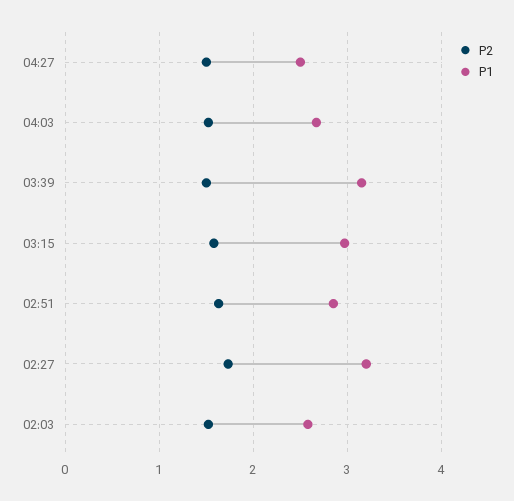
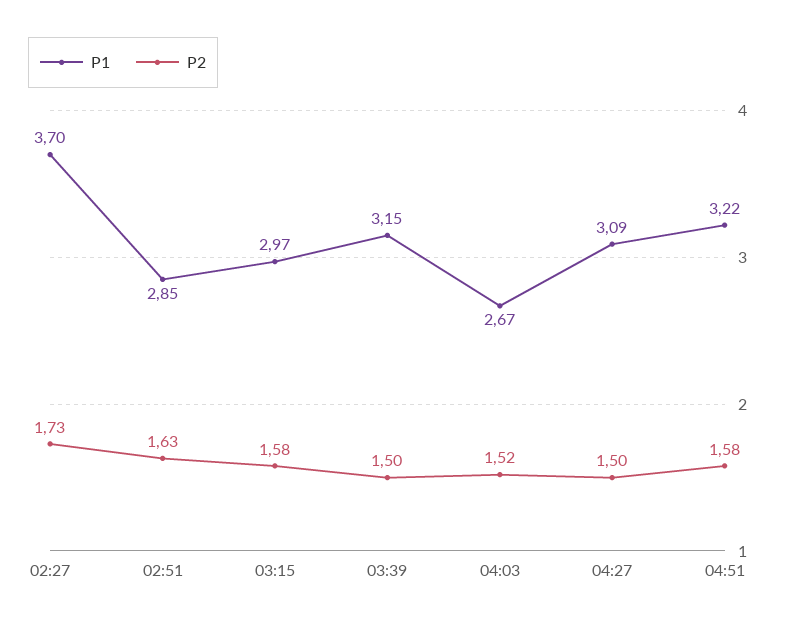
P1, 04:27: 2.5 -> 3.09
P1, 02:27: 3.2 -> 3.7
P2, 02:03: 1.5 -> none
P1, 02:03: 2.6 -> none
P1, 04:51: none -> 3.22
P2, 04:51: none -> 1.58

